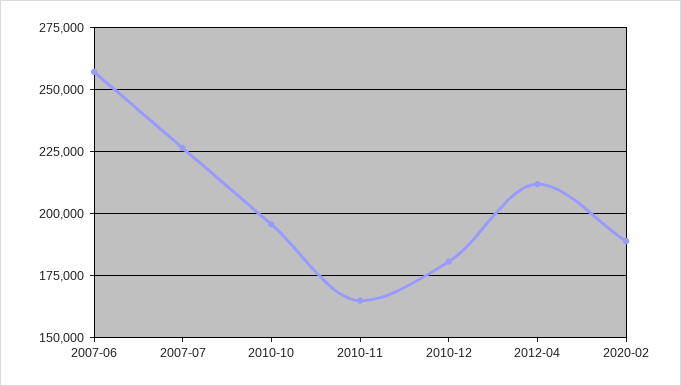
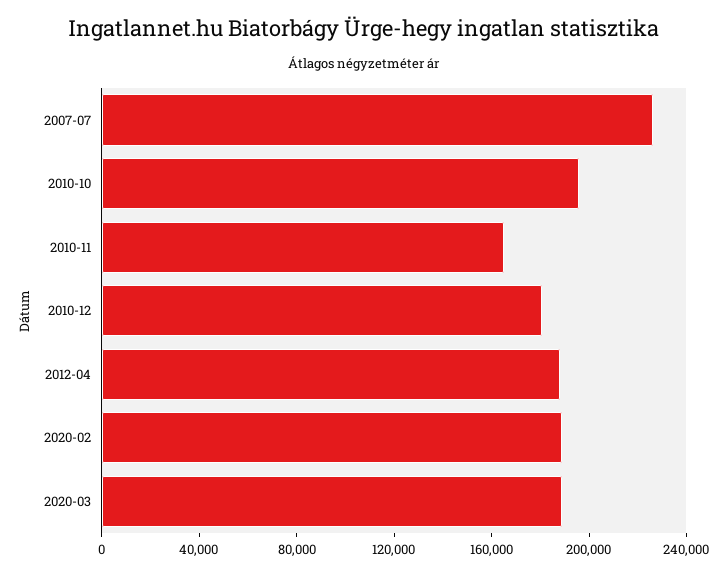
2007-06: 257500 -> none
2012-04: 212500 -> 190000
2020-03: none -> 190000

